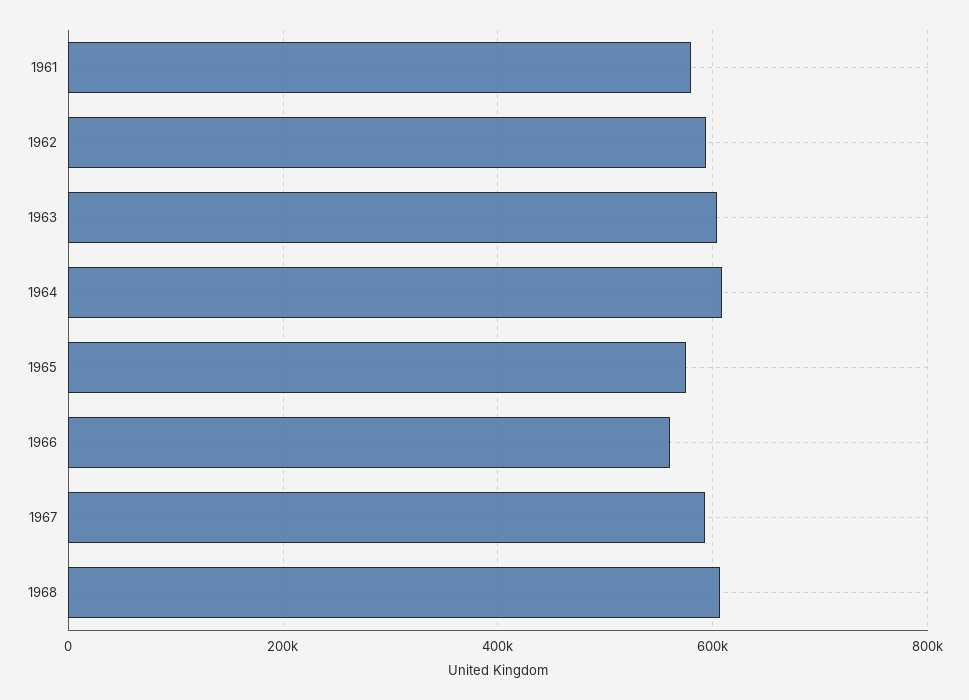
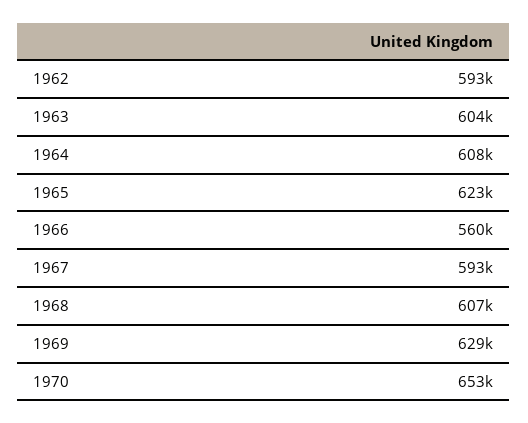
1961: 580000 -> none
1965: 580000 -> 623000
1969: none -> 629000
1970: none -> 653000

